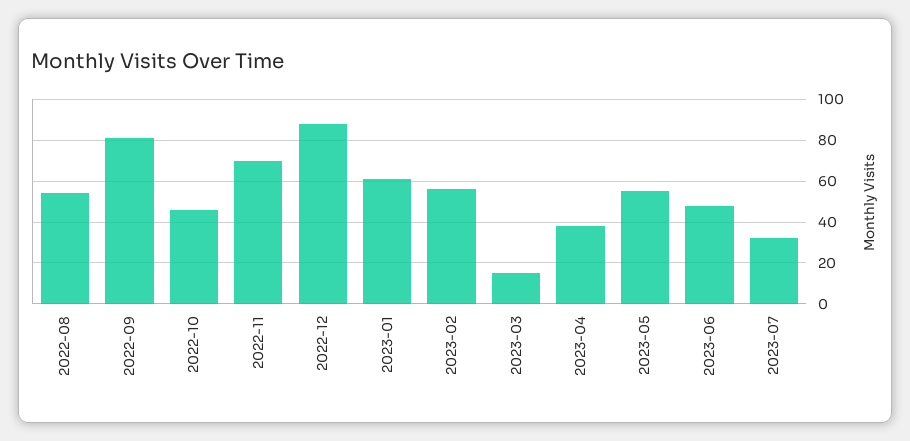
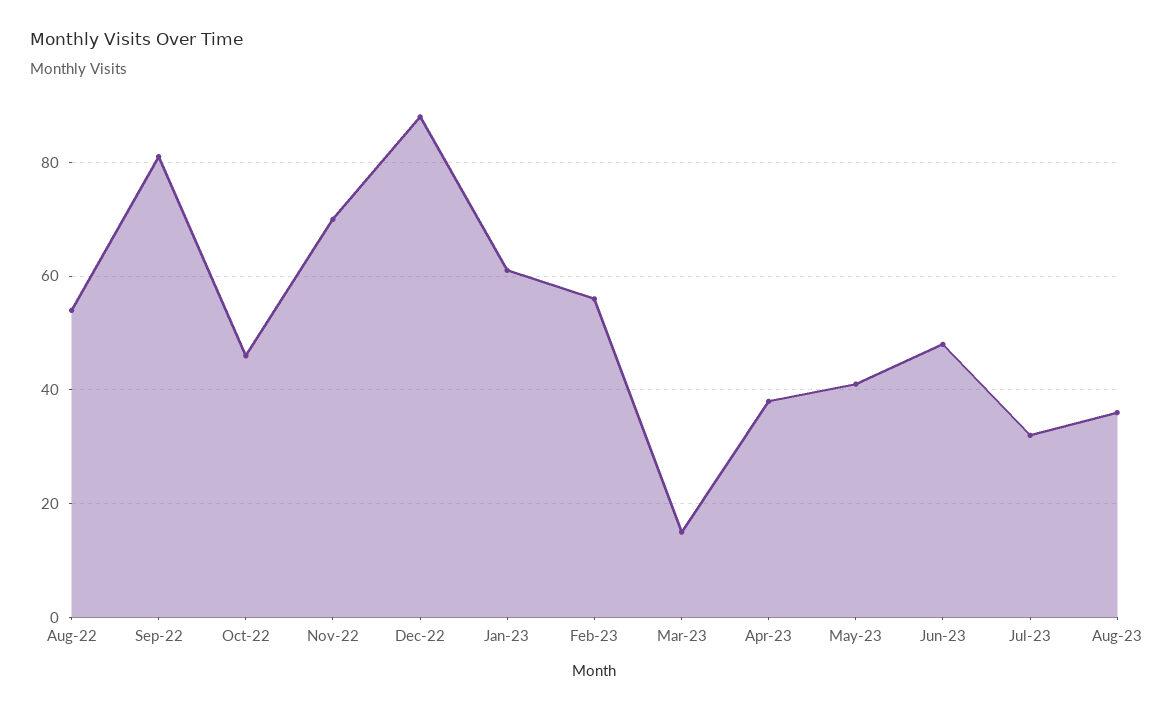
2023-05: 55 -> 40
Aug-23: none -> 35

